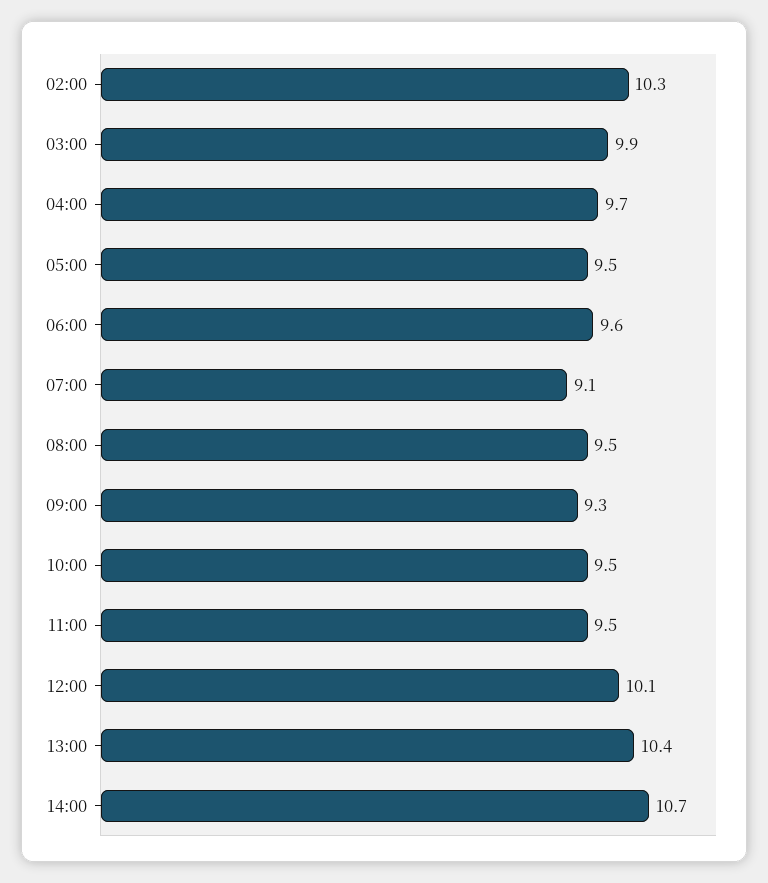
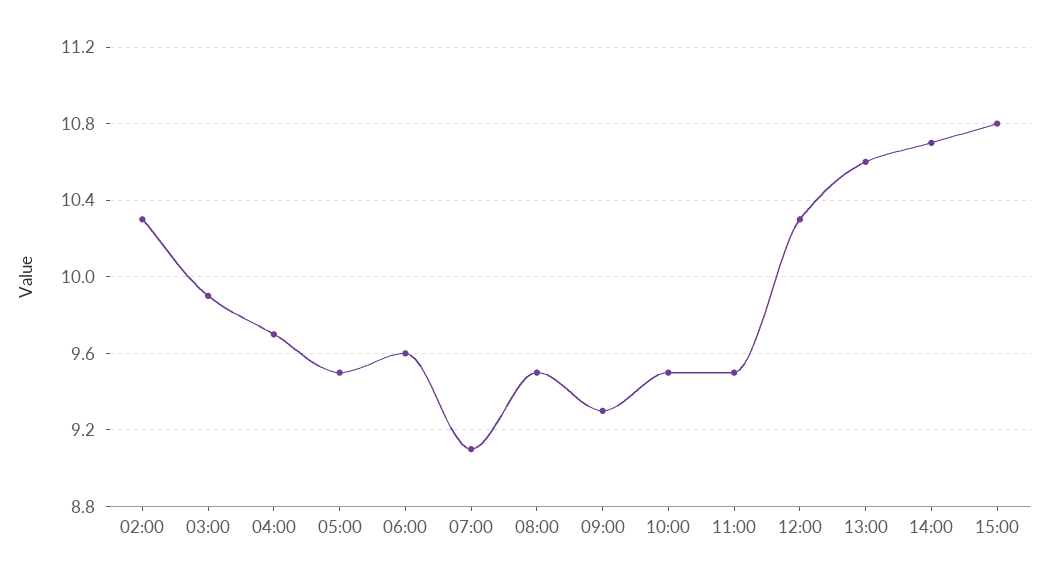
12:00: 10.1 -> 10.3
13:00: 10.4 -> 10.6
15:00: none -> 10.8

